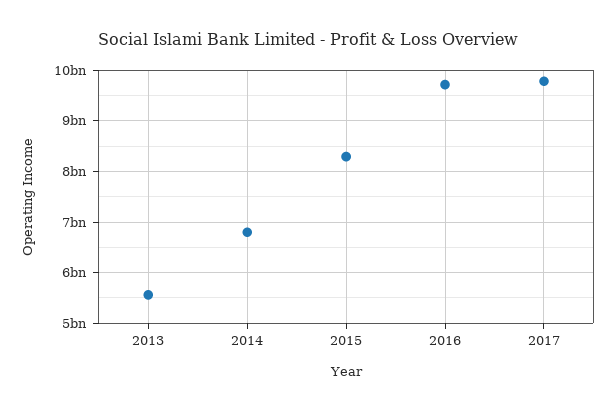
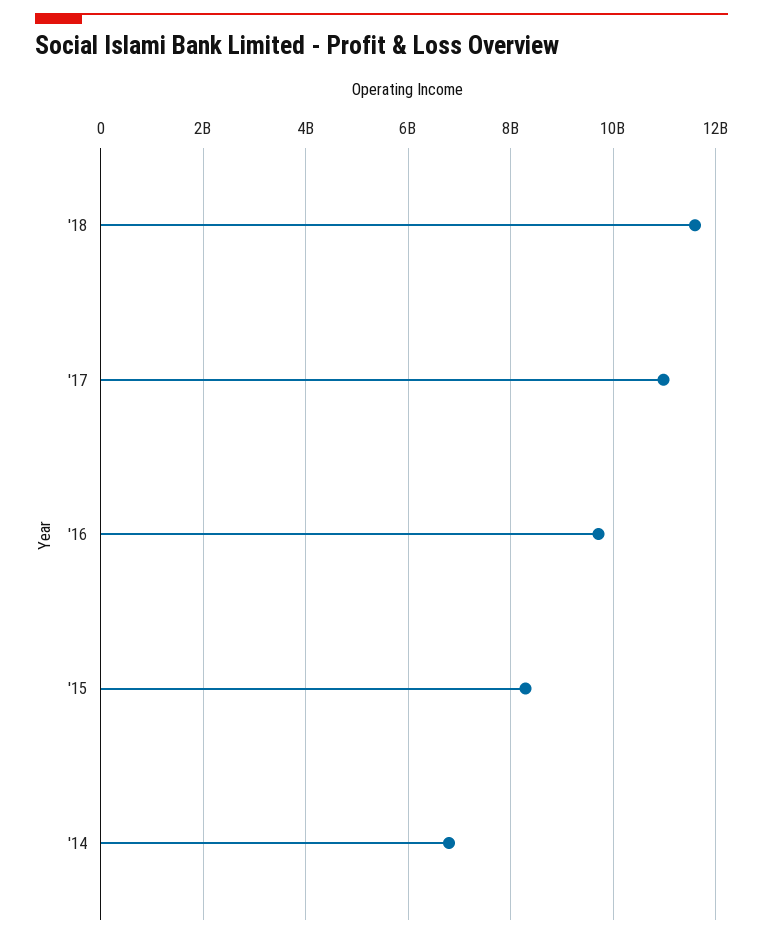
2013: 5600000000 -> none
2017: 9800000000 -> 11000000000
'18: none -> 11600000000

